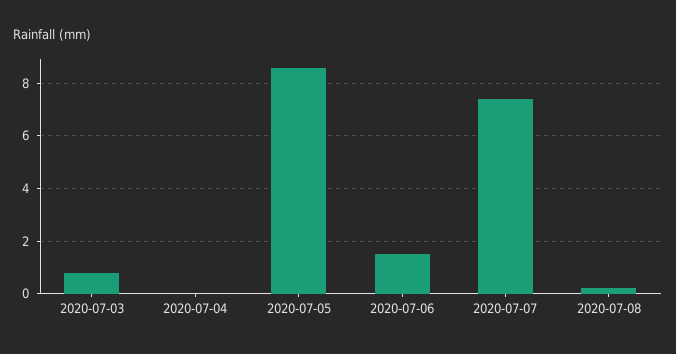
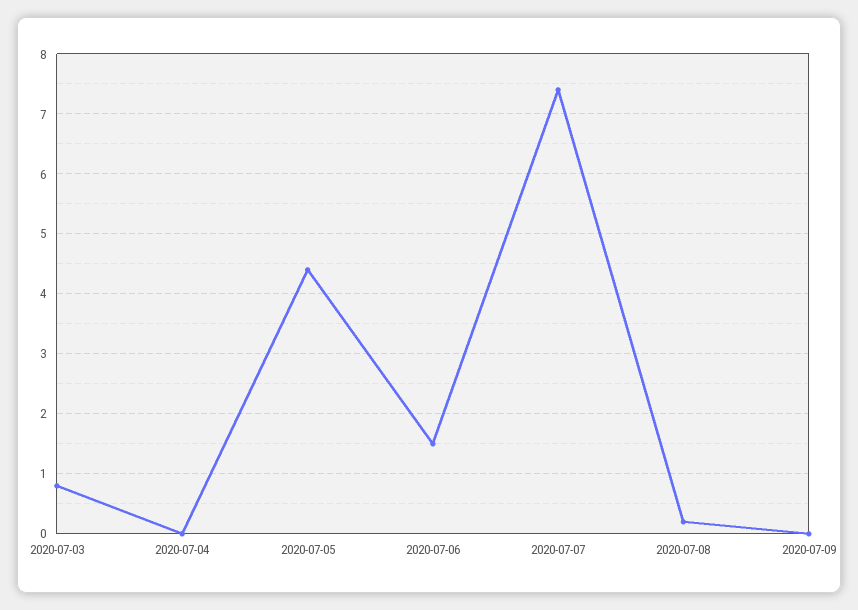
2020-07-05: 8.5 -> 4.5
2020-07-09: none -> 0

